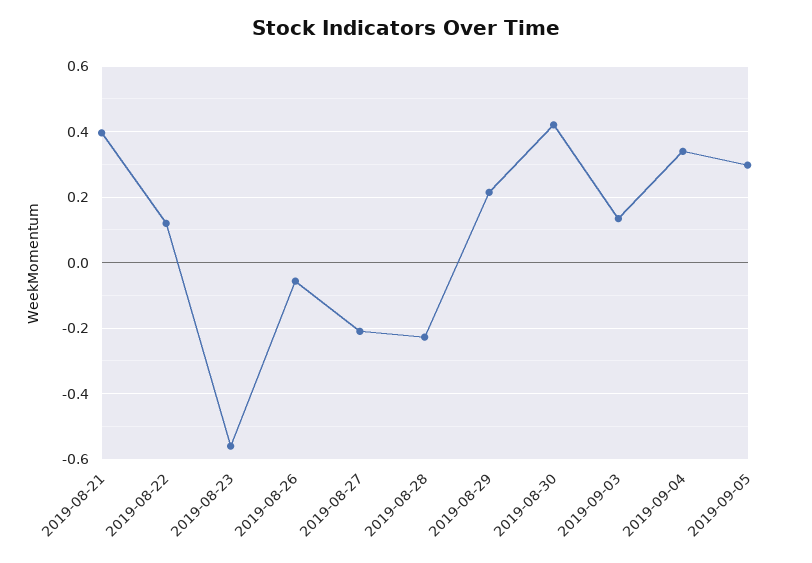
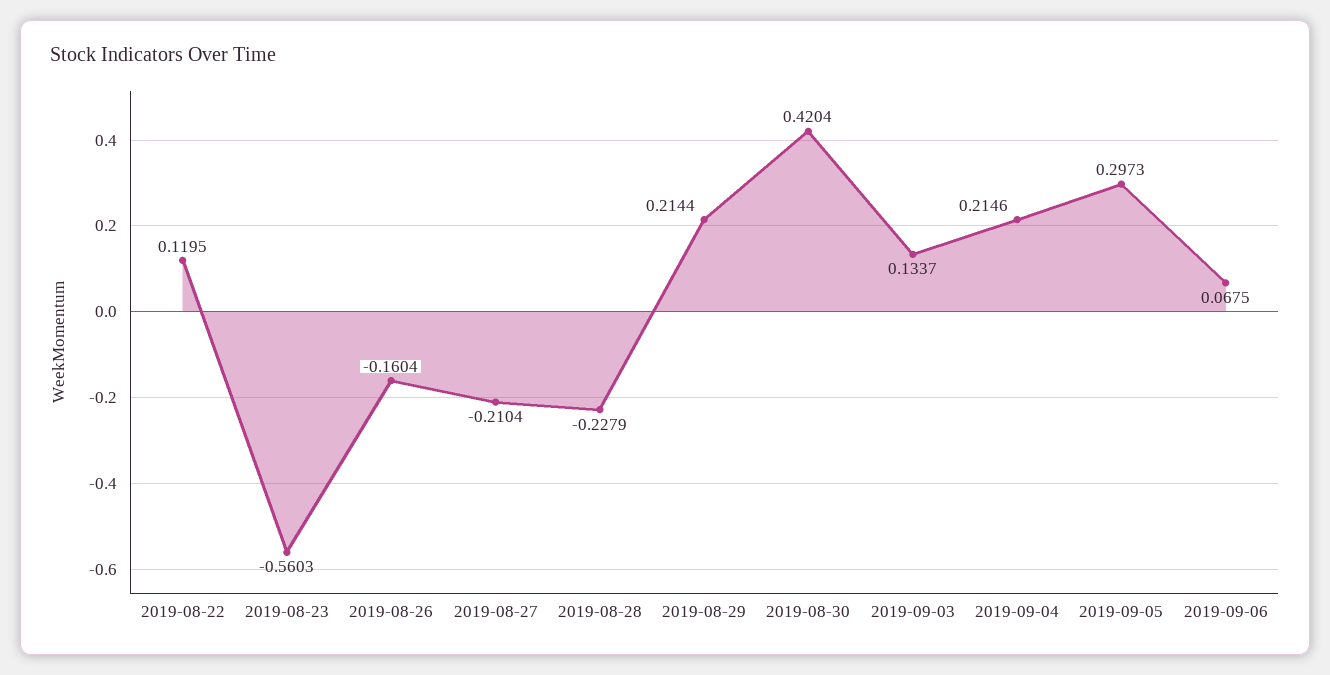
2019-08-21: 0.4 -> none
2019-08-26: -0.06 -> -0.1604
2019-09-04: 0.34 -> 0.2146
2019-09-06: none -> 0.0675

